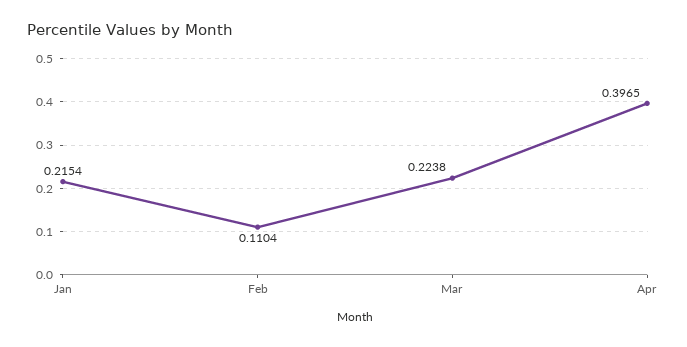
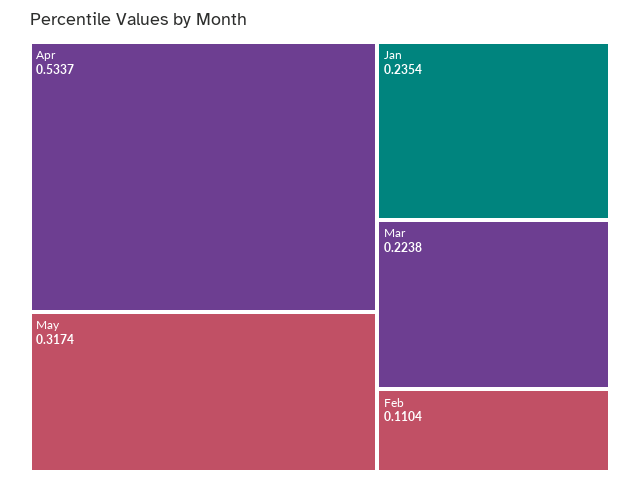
Jan: 0.2154 -> 0.2354
Apr: 0.3965 -> 0.5337
May: none -> 0.3174

